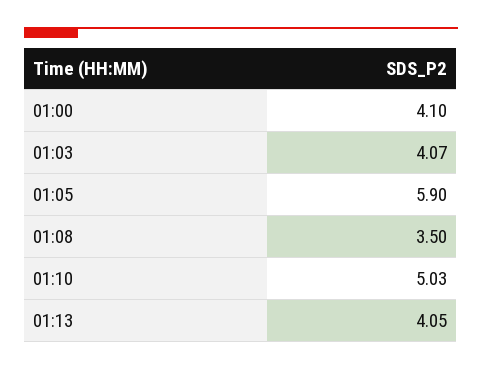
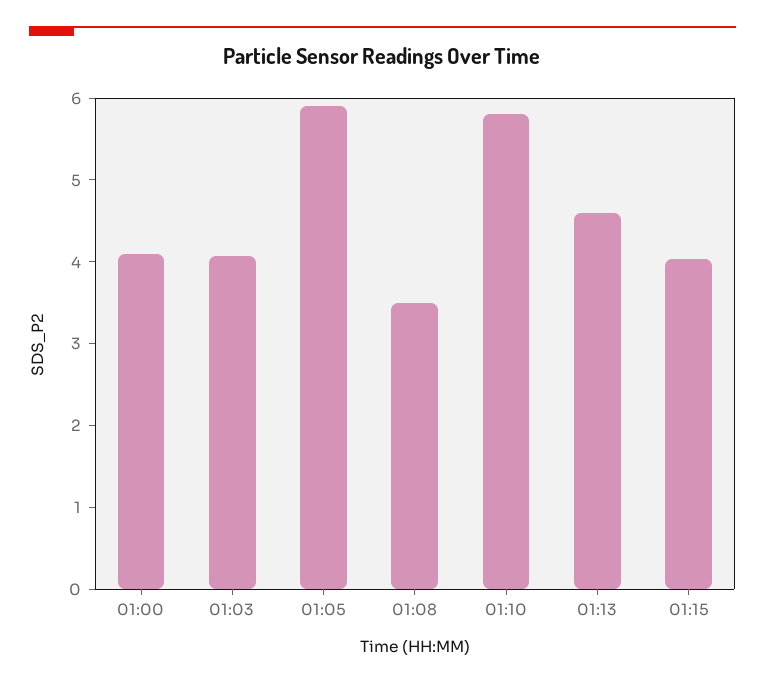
01:10: 5.03 -> 5.8
01:13: 4.05 -> 4.6
01:15: none -> 4

